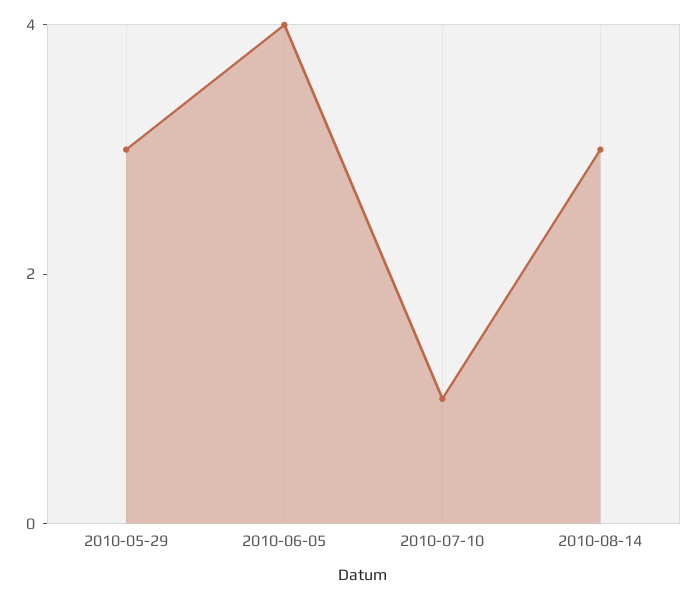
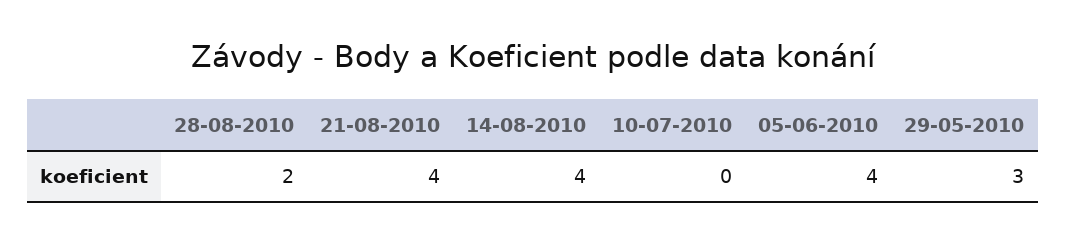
2010-07-10: 1 -> 0
2010-08-14: 3 -> 4
28-08-2010: none -> 2
21-08-2010: none -> 4

